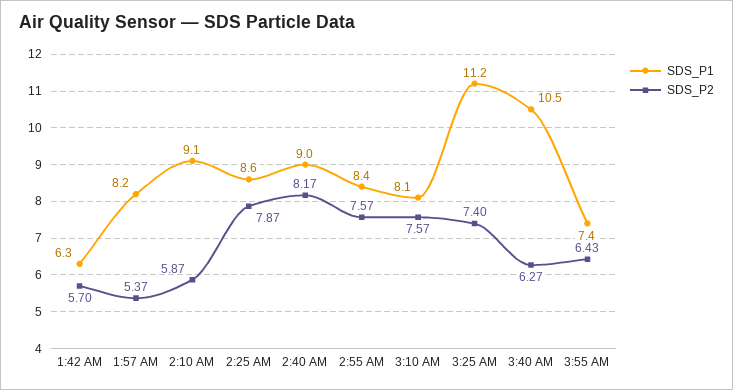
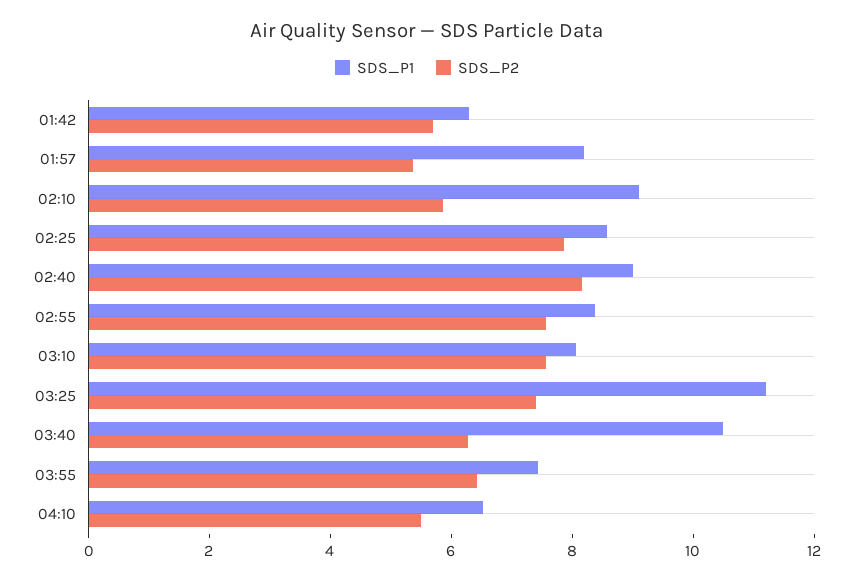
SDS_P1, 04:10: none -> 6.5
SDS_P2, 04:10: none -> 5.5

